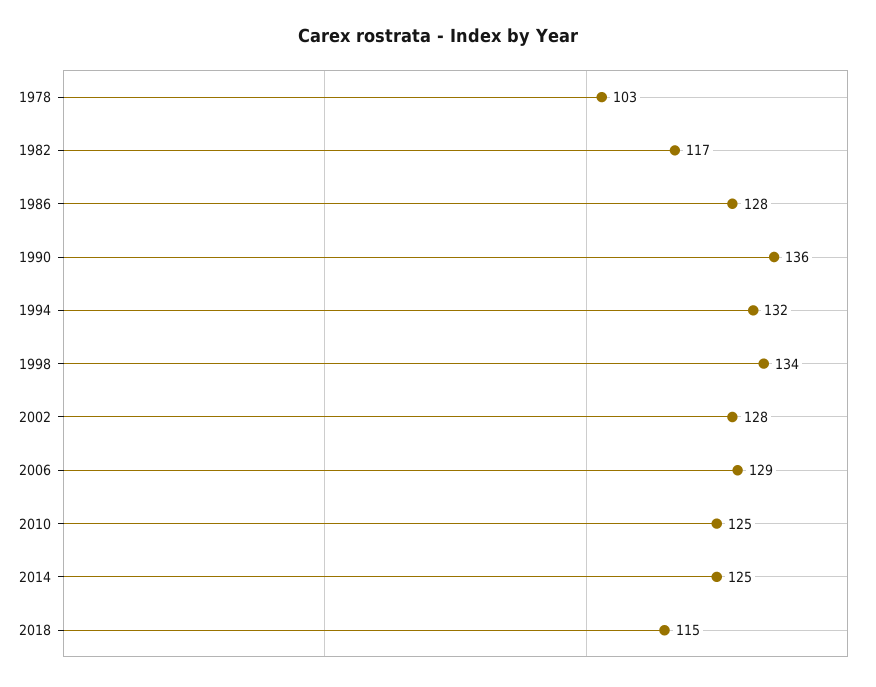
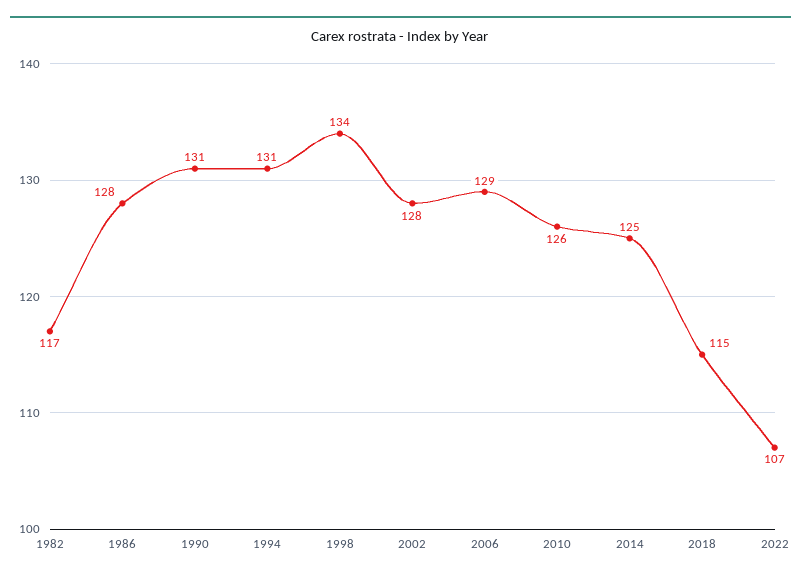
1978: 103 -> none
1990: 136 -> 131
1994: 132 -> 131
2010: 125 -> 126
2022: none -> 107

